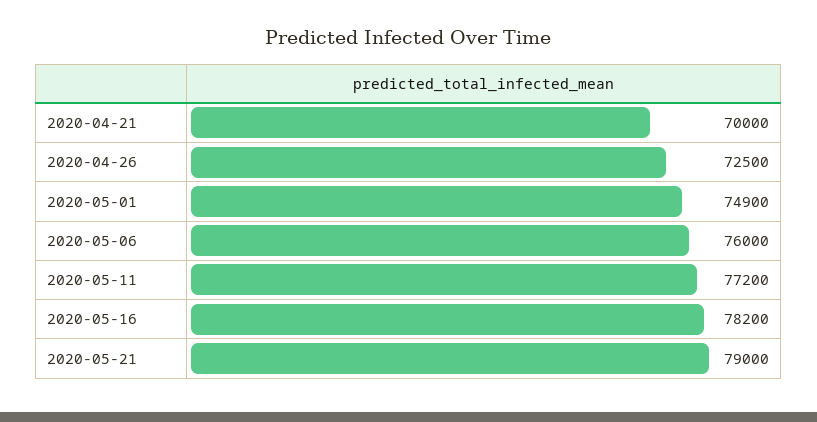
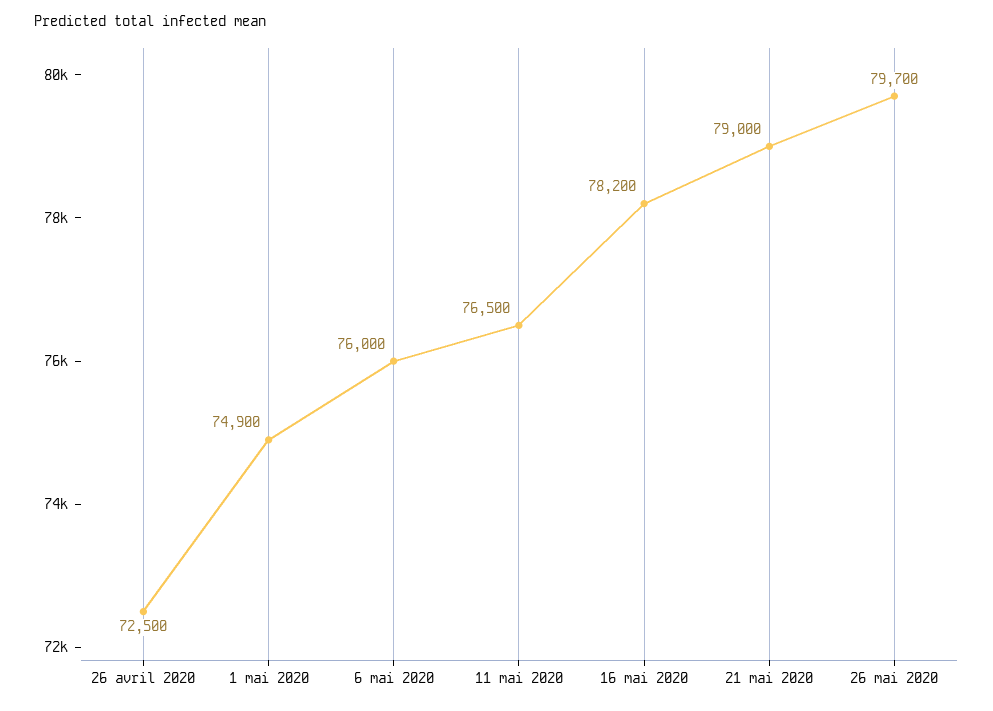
2020-04-21: 70000 -> none
2020-05-11: 77200 -> 76500
26 mai 2020: none -> 79700

